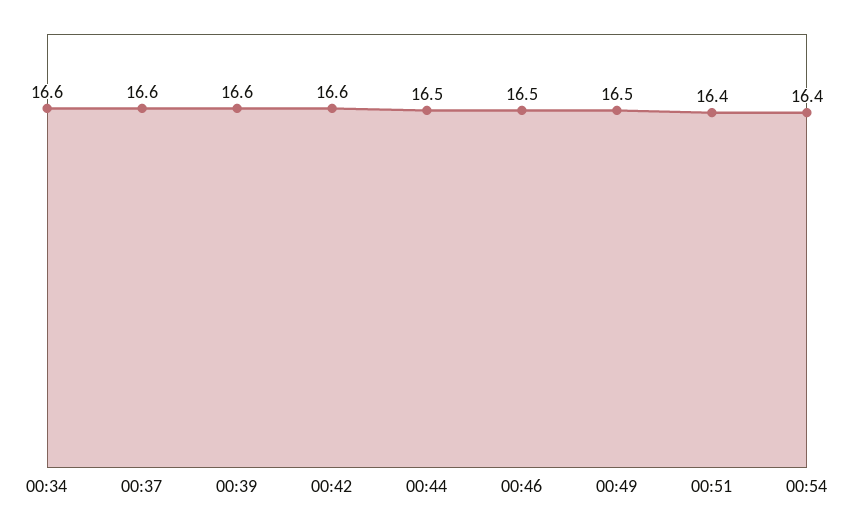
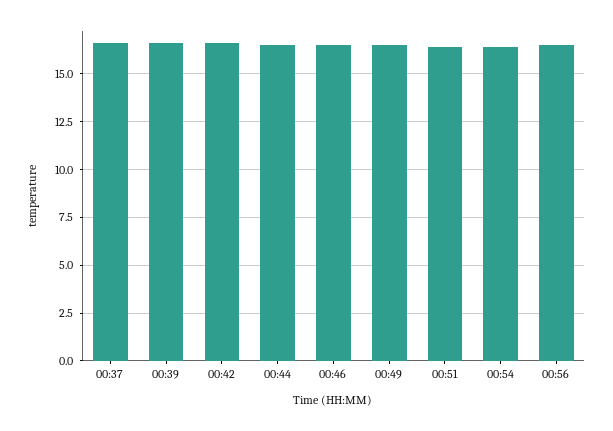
00:34: 16.6 -> none
00:56: none -> 16.5

